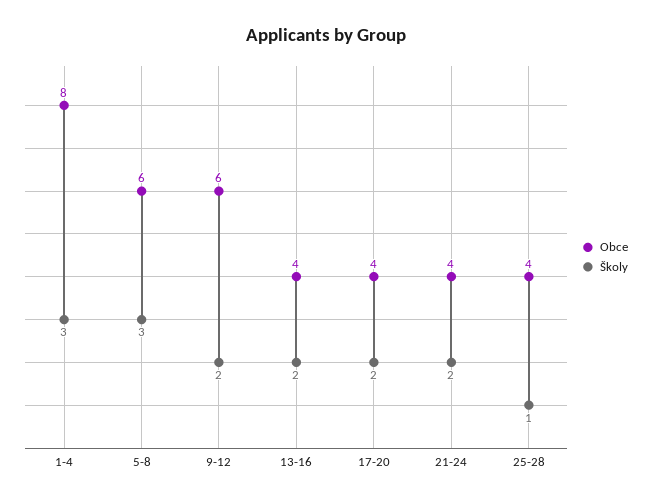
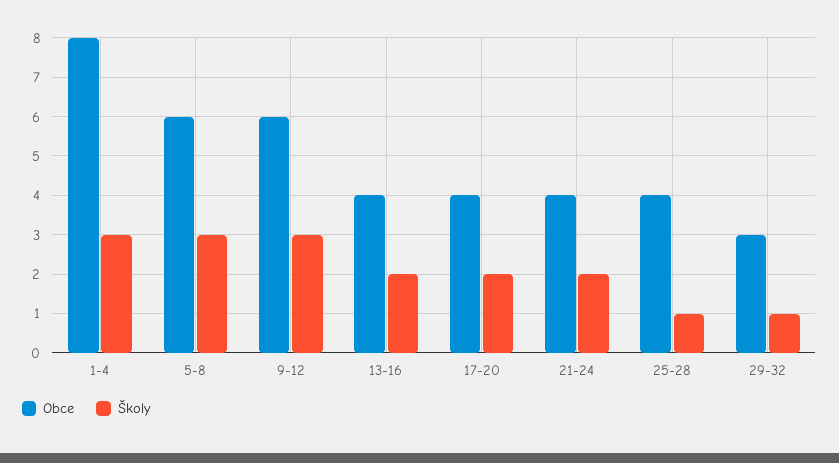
Školy, 9-12: 2 -> 3
Obce, 29-32: none -> 3
Školy, 29-32: none -> 1

